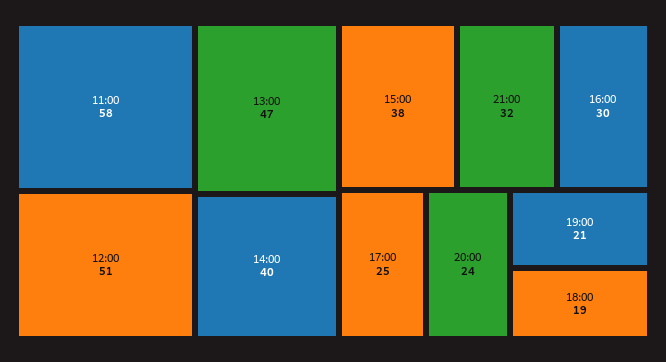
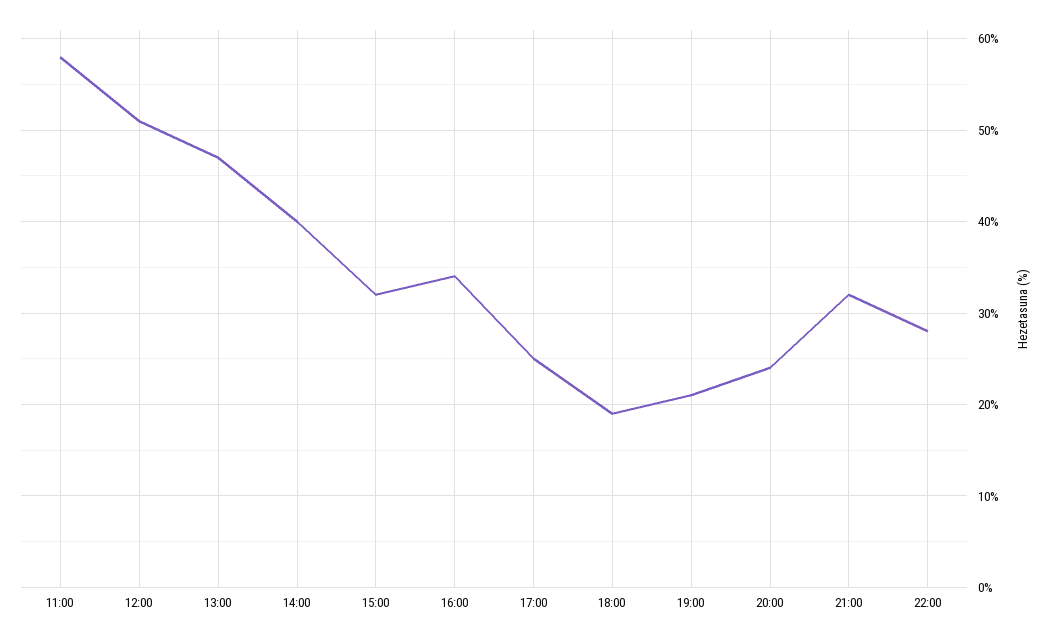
15:00: 38 -> 32
16:00: 30 -> 34
22:00: none -> 28

